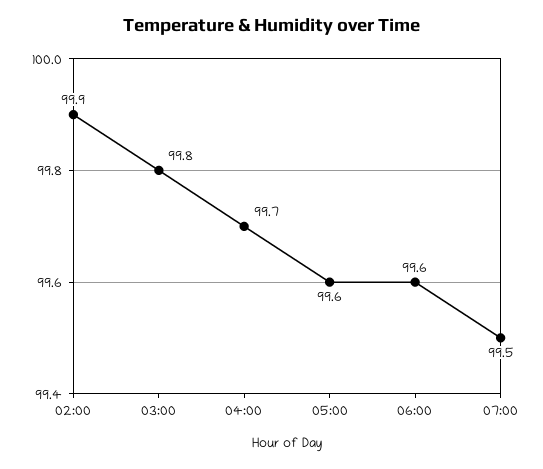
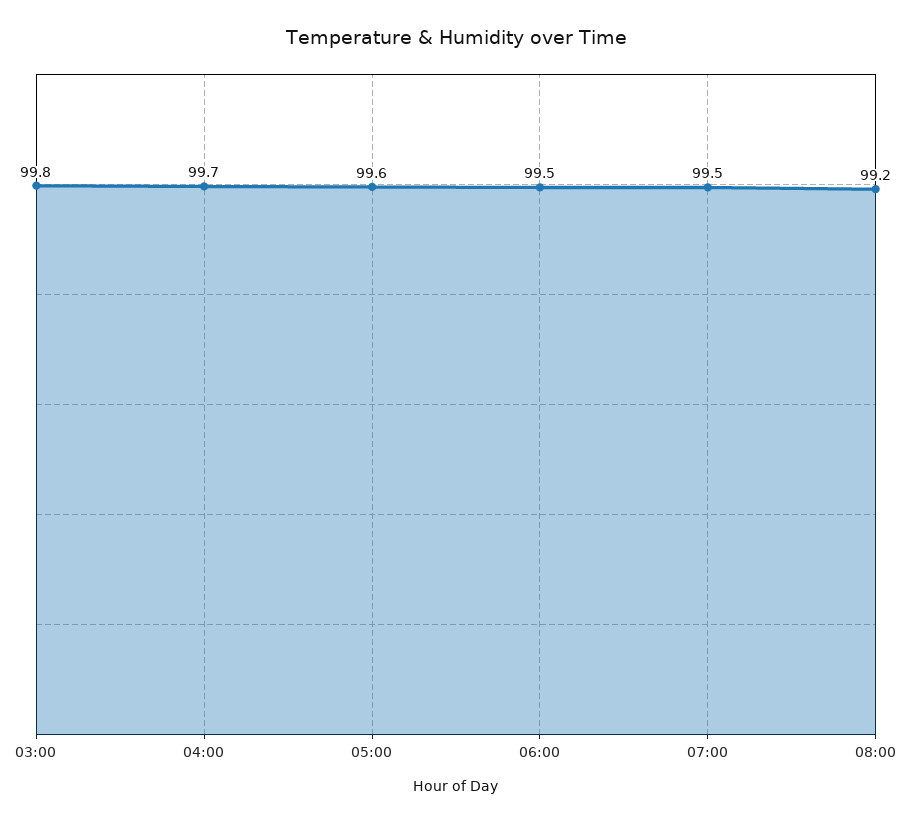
02:00: 99.9 -> none
06:00: 99.6 -> 99.5
08:00: none -> 99.2

